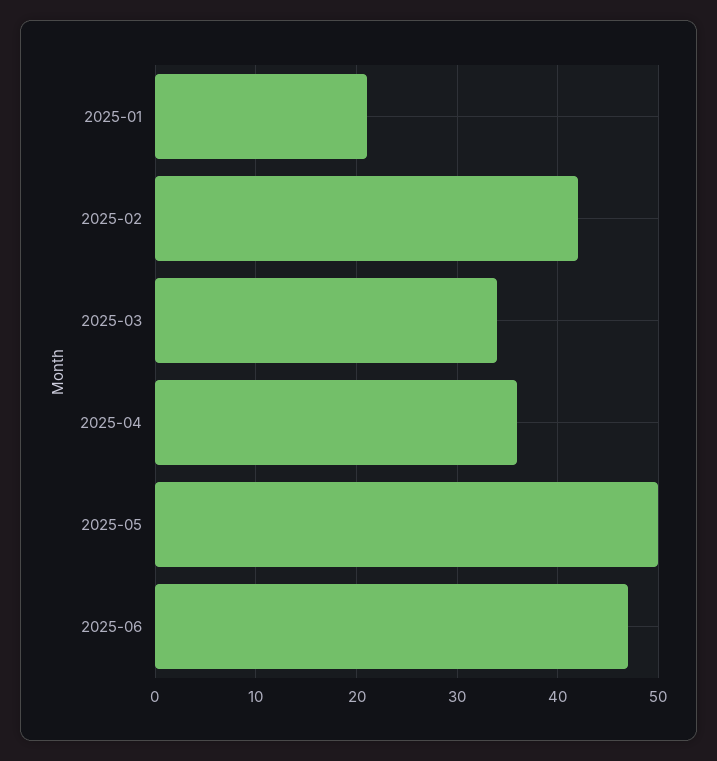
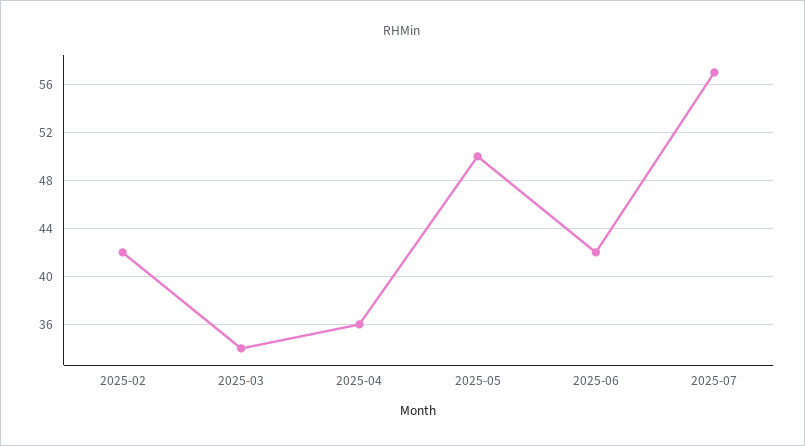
2025-01: 21 -> none
2025-06: 47 -> 42
2025-07: none -> 57

